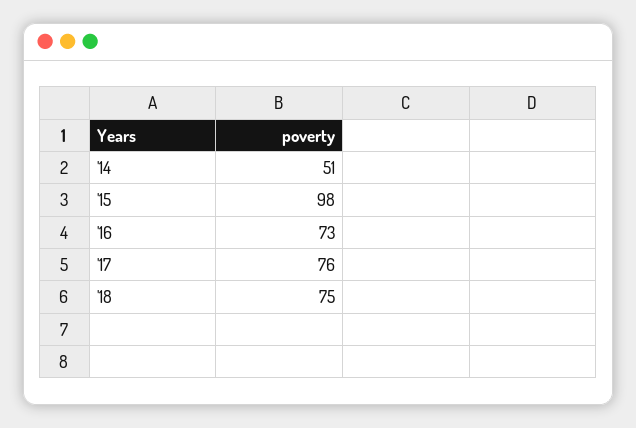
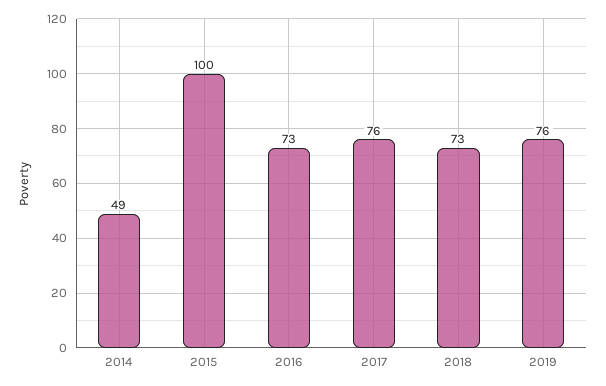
'14: 51 -> 49
'15: 98 -> 100
'18: 75 -> 73
2019: none -> 76

